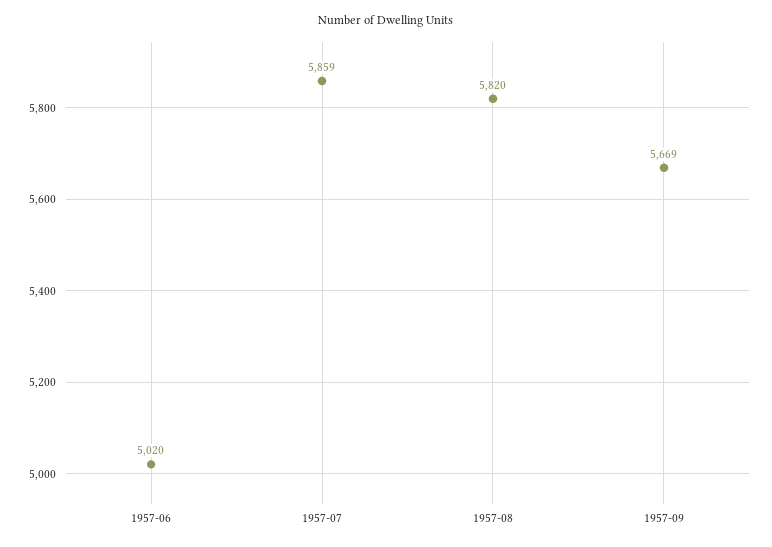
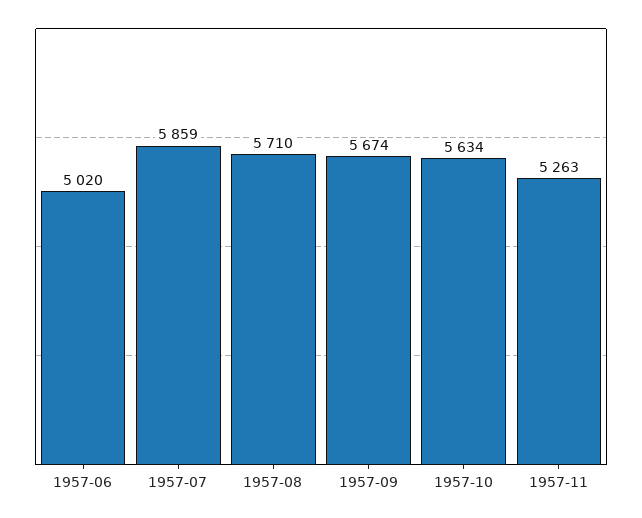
1957-08: 5820 -> 5710
1957-09: 5669 -> 5674
1957-10: none -> 5634
1957-11: none -> 5263

